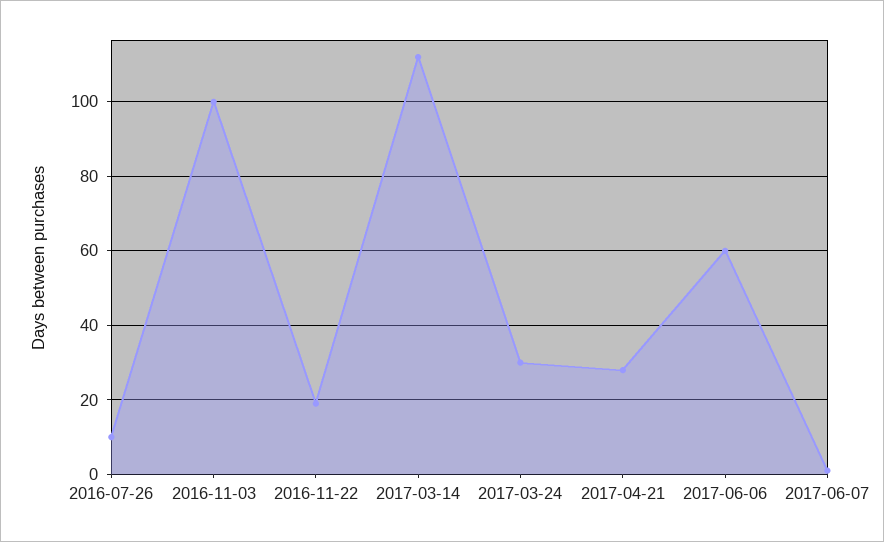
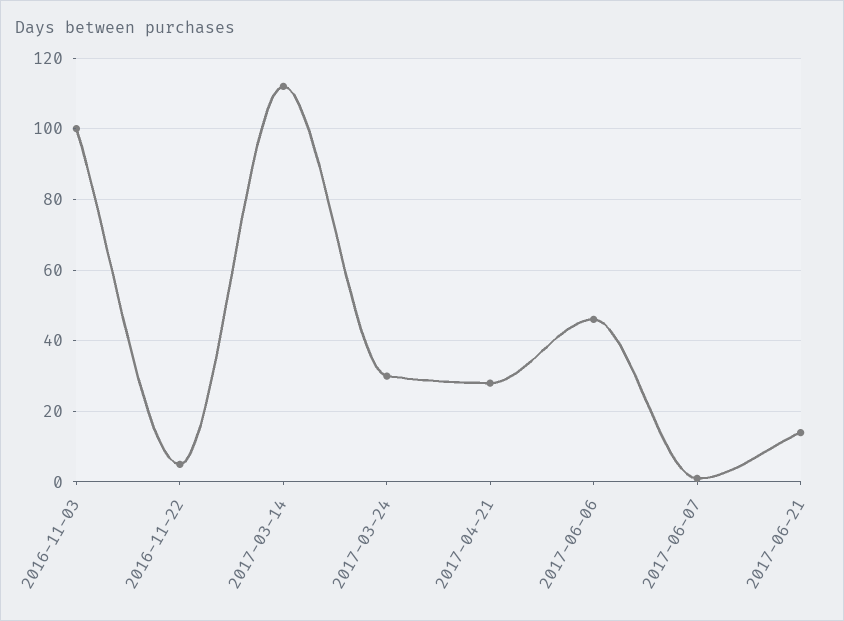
2016-07-26: 10 -> none
2016-11-22: 20 -> 5
2017-06-06: 60 -> 45
2017-06-21: none -> 15

